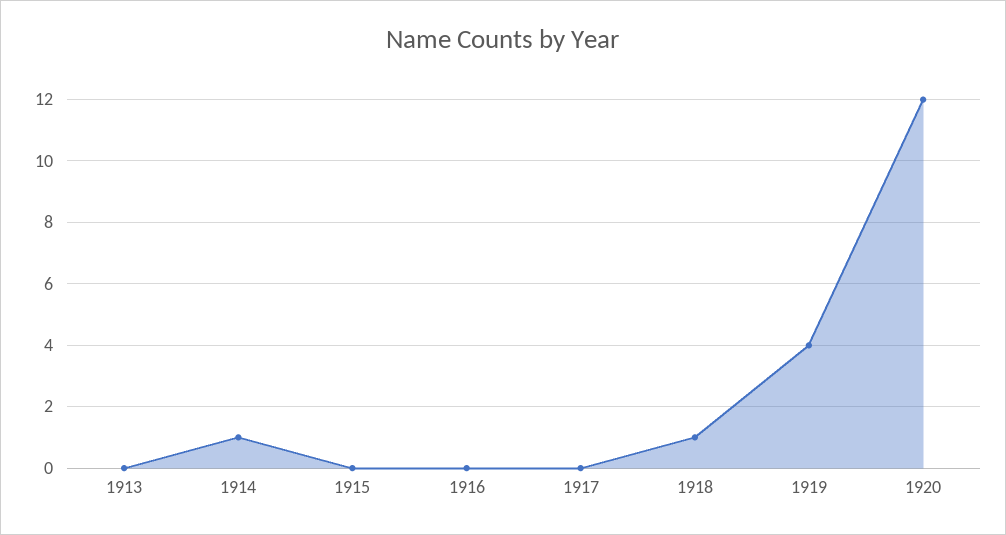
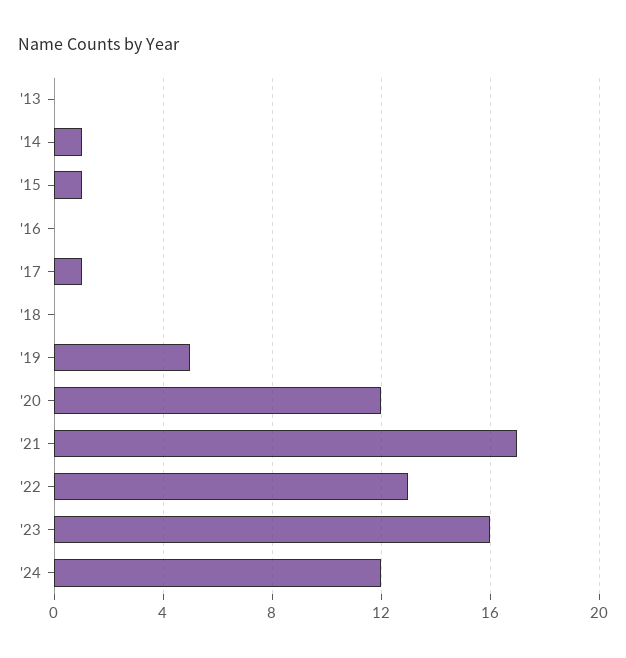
1915: 0 -> 1
1917: 0 -> 1
1918: 1 -> 0
1919: 4 -> 5
'21: none -> 17
'22: none -> 13
'23: none -> 16
'24: none -> 12

